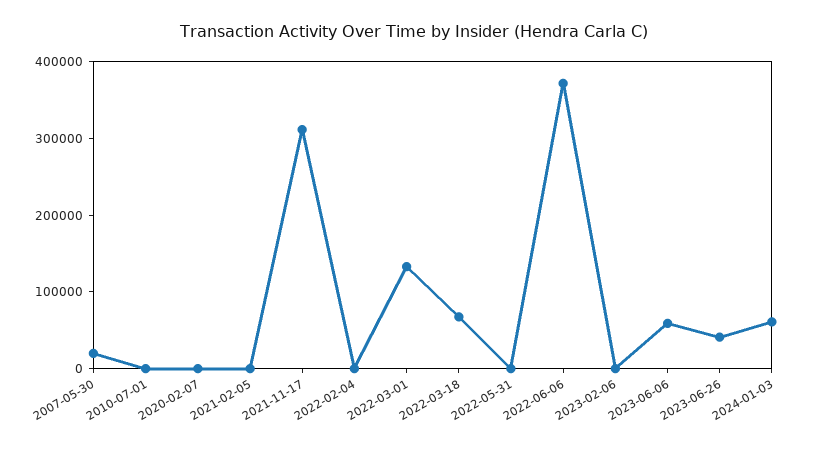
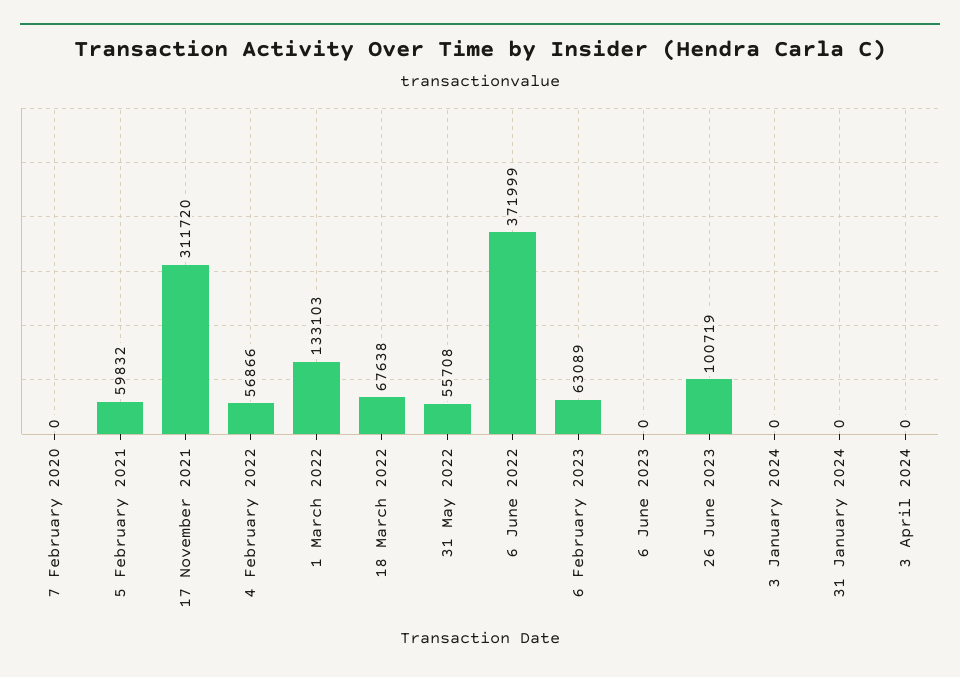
2007-05-30: 20000 -> none
2010-07-01: 0 -> none
2021-02-05: 0 -> 59832
2022-02-04: 0 -> 56866
2022-05-31: 0 -> 55708
2023-02-06: 0 -> 63089
2023-06-06: 60000 -> 0
2023-06-26: 40000 -> 100719
2024-01-03: 60000 -> 0
31 January 2024: none -> 0
3 April 2024: none -> 0

